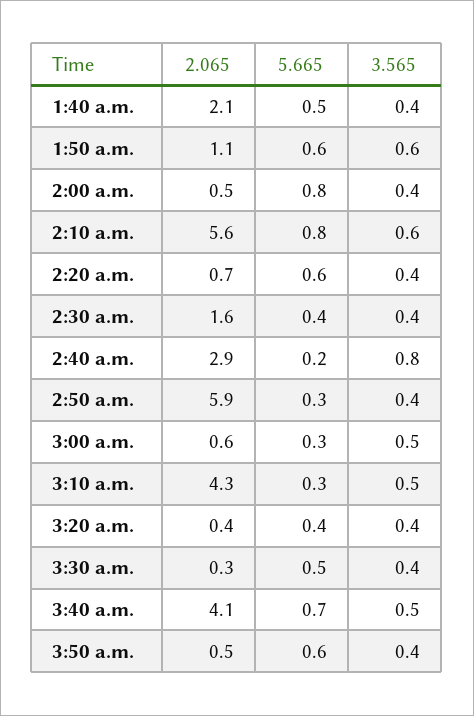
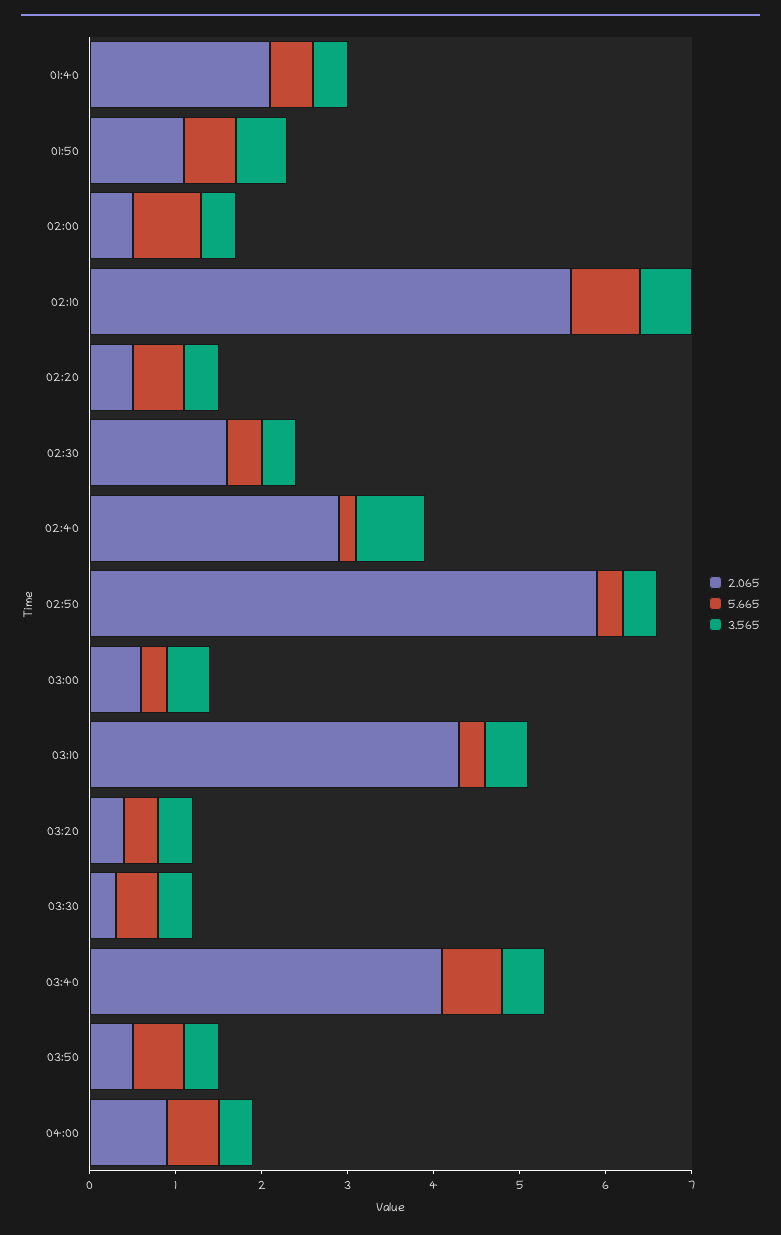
2.065, 2:20 a.m.: 0.7 -> 0.5
2.065, 04:00: none -> 0.9
5.665, 04:00: none -> 0.6
3.565, 04:00: none -> 0.4

